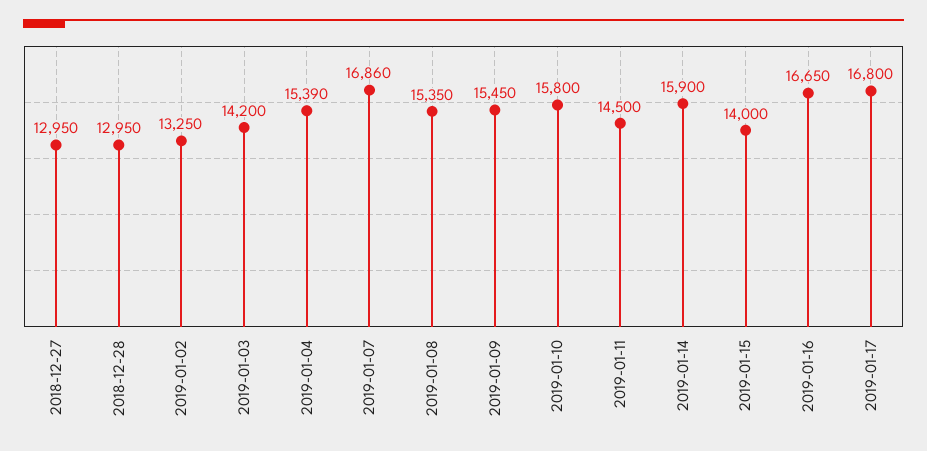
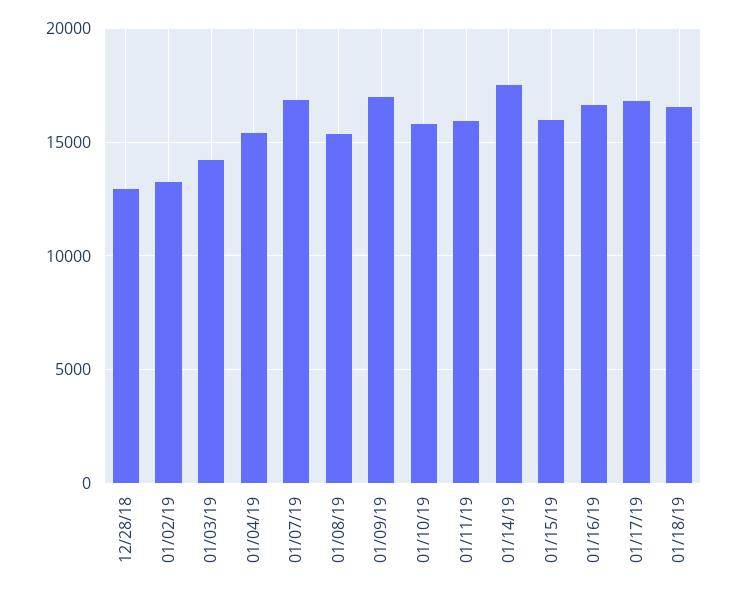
2018-12-27: 12950 -> none
2019-01-09: 15450 -> 17000
2019-01-11: 14500 -> 16000
2019-01-14: 15900 -> 17500
2019-01-15: 14000 -> 16000
01/18/19: none -> 16500

